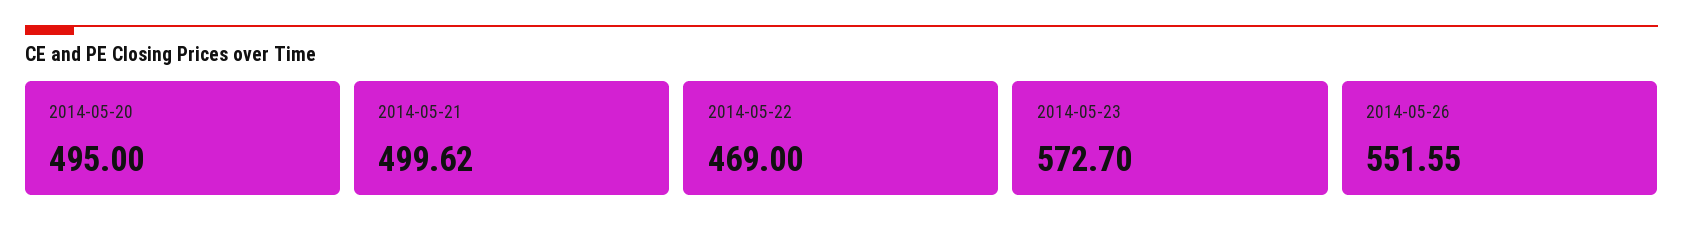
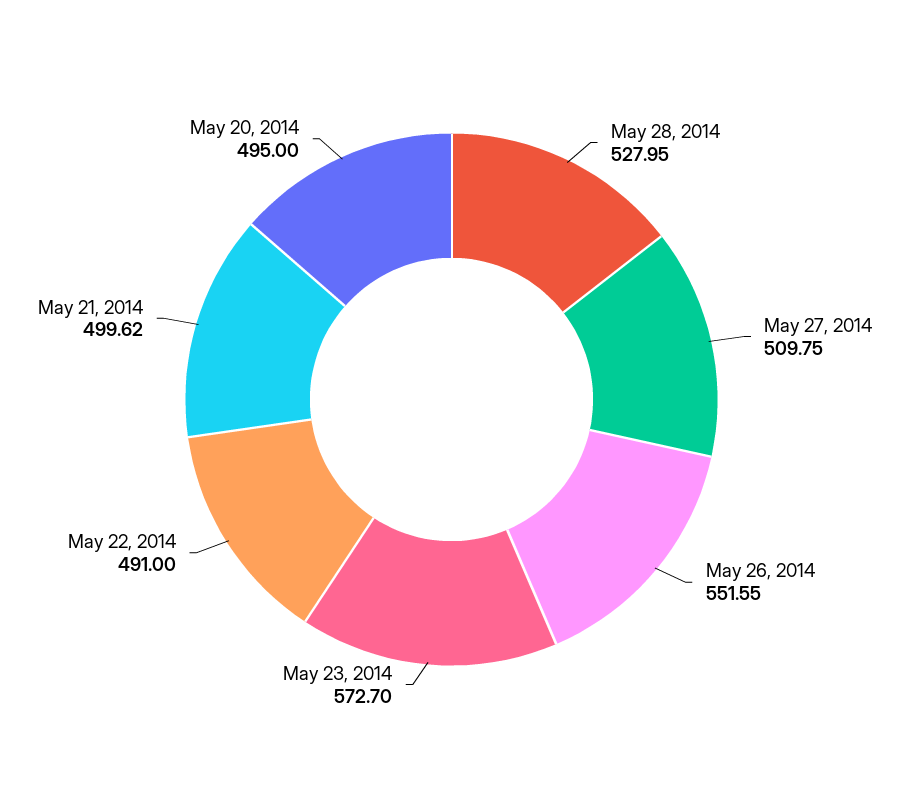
2014-05-22: 469 -> 491
May 28, 2014: none -> 527.95
May 27, 2014: none -> 509.75

